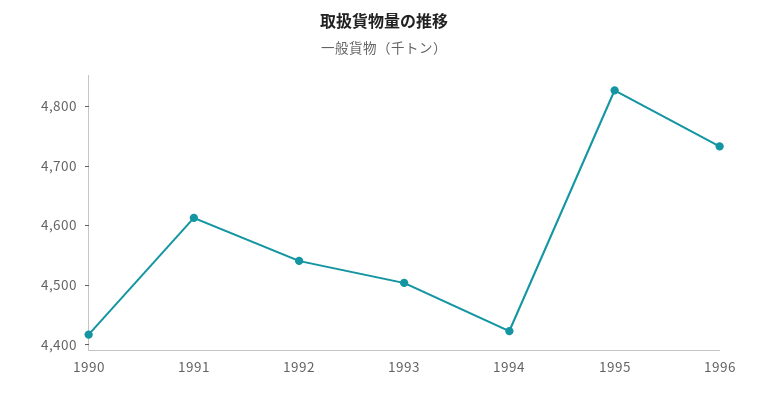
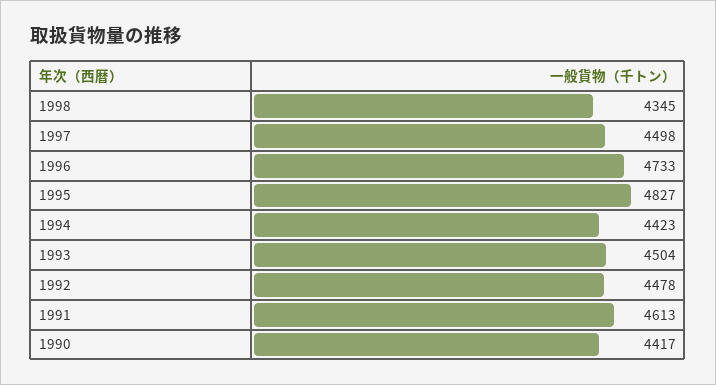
1992: 4540 -> 4478
1998: none -> 4345
1997: none -> 4498

